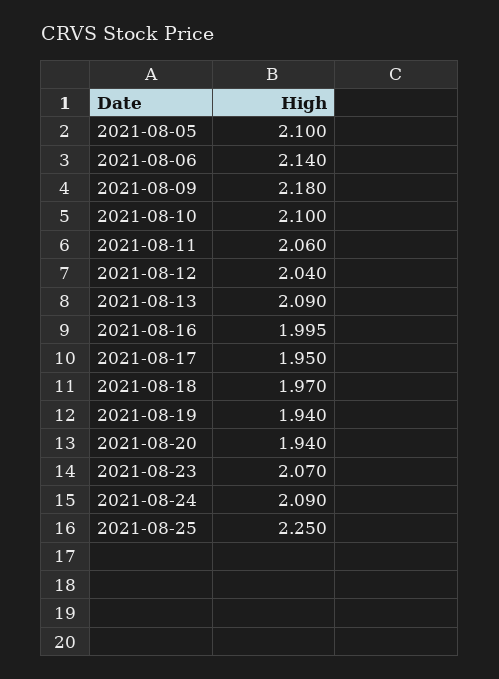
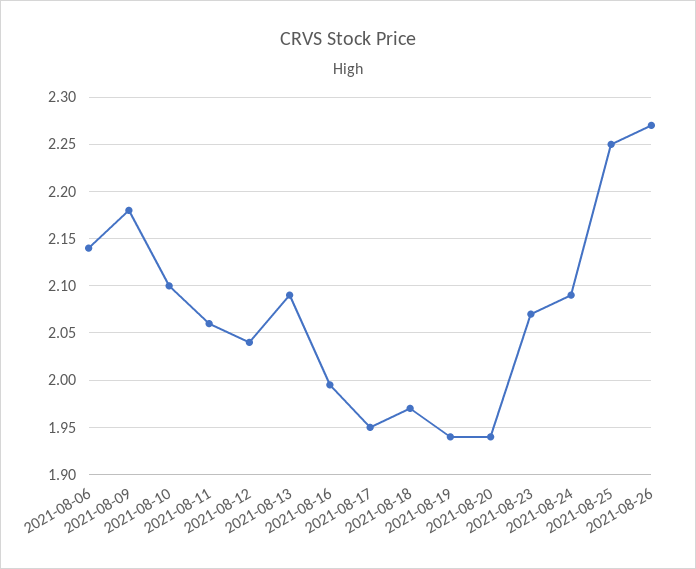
2021-08-05: 2.1 -> none
2021-08-26: none -> 2.27

